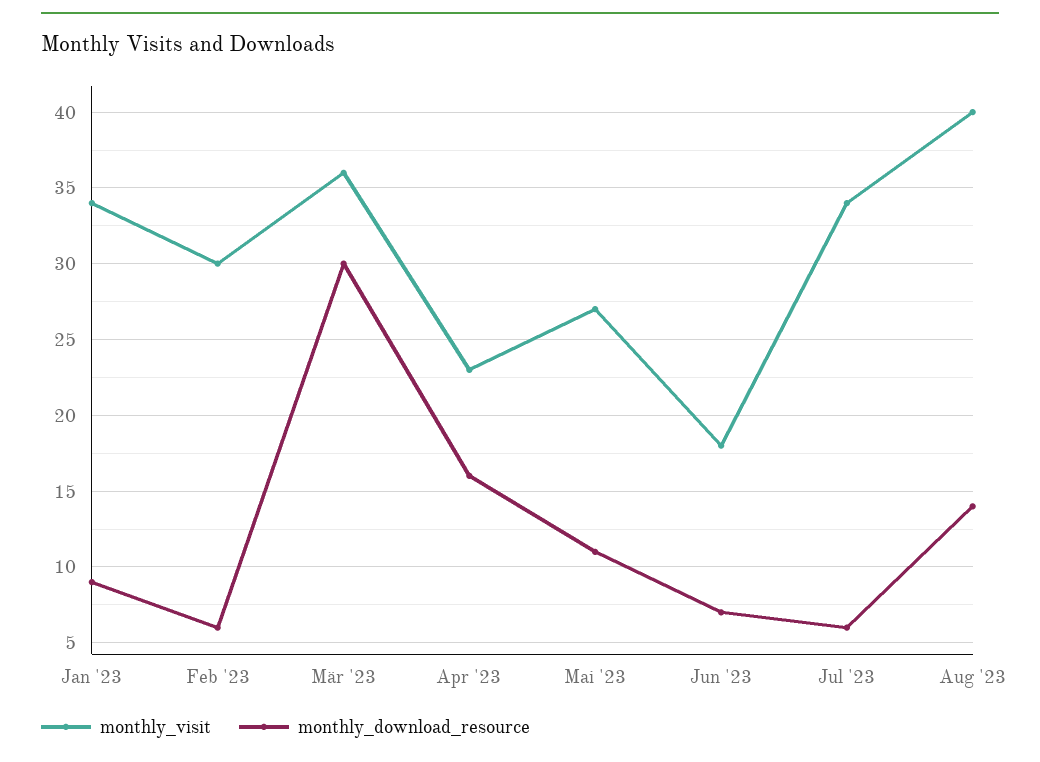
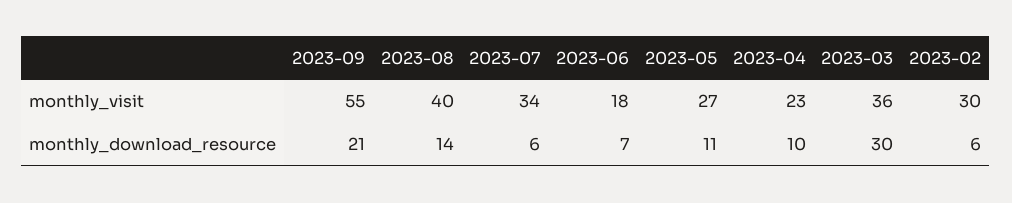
monthly_visit, Jan '23: 34 -> none
monthly_download_resource, Jan '23: 9 -> none
monthly_download_resource, Apr '23: 16 -> 10
monthly_visit, 2023-09: none -> 55
monthly_download_resource, 2023-09: none -> 21

